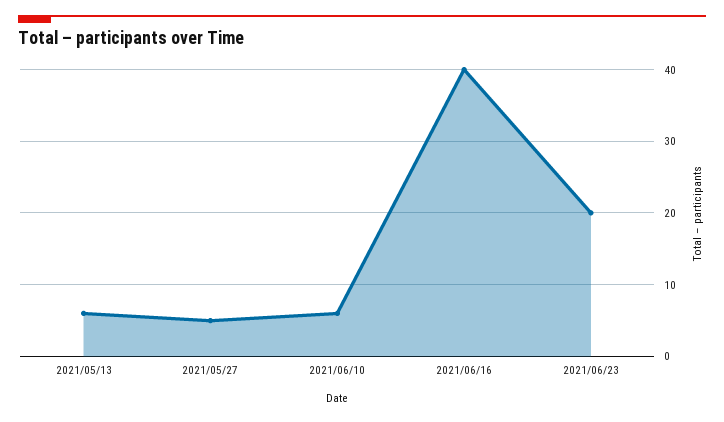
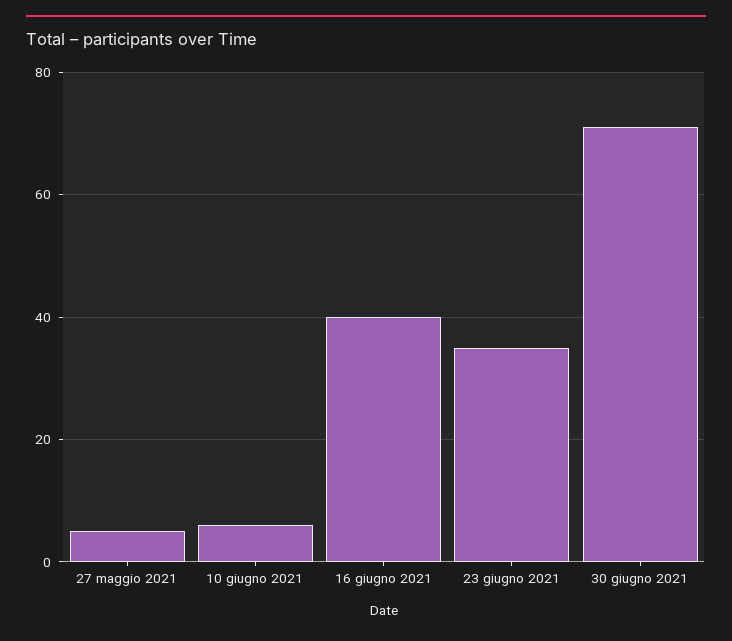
2021/05/13: 6 -> none
2021/06/23: 20 -> 35
30 giugno 2021: none -> 70

